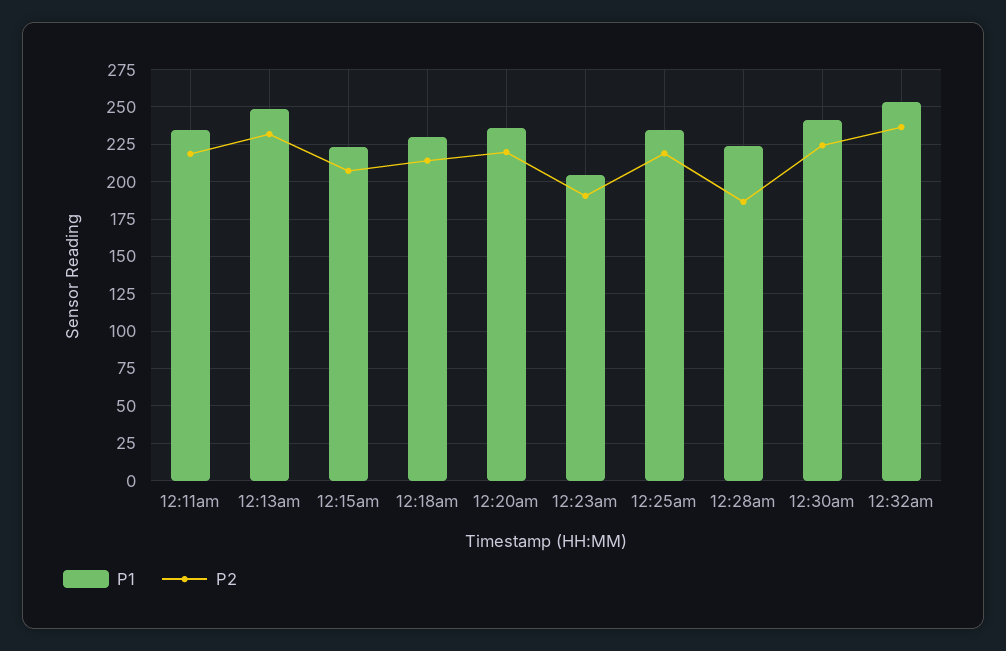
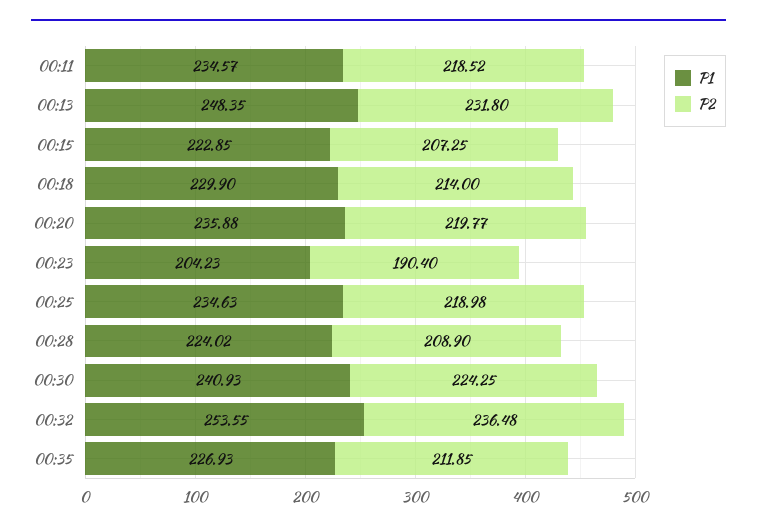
P2, 12:28am: 185 -> 208.9
P1, 00:35: none -> 226.93
P2, 00:35: none -> 211.85

